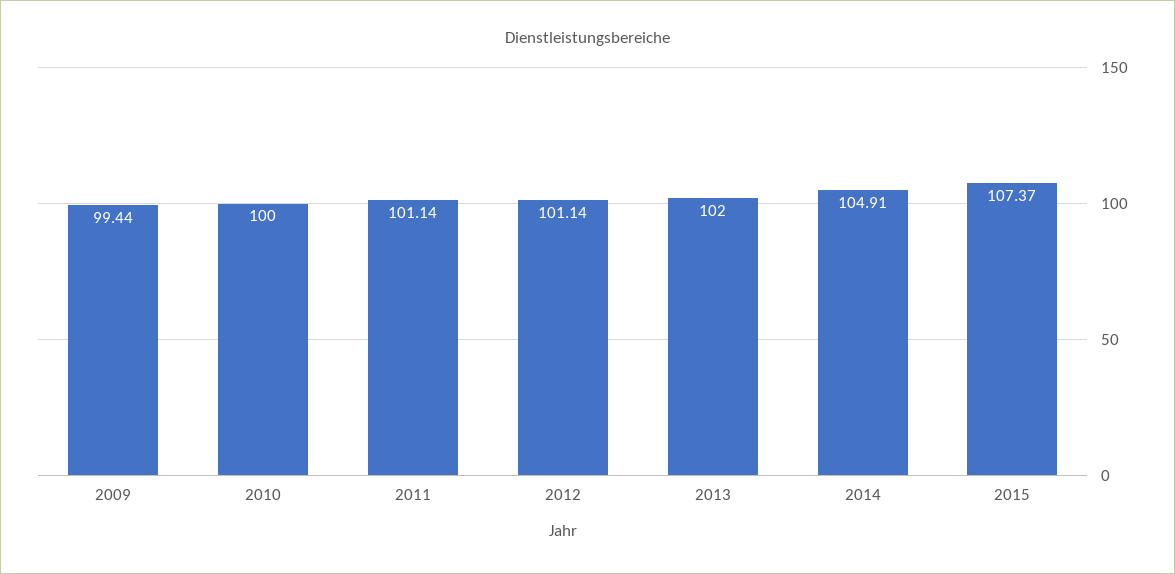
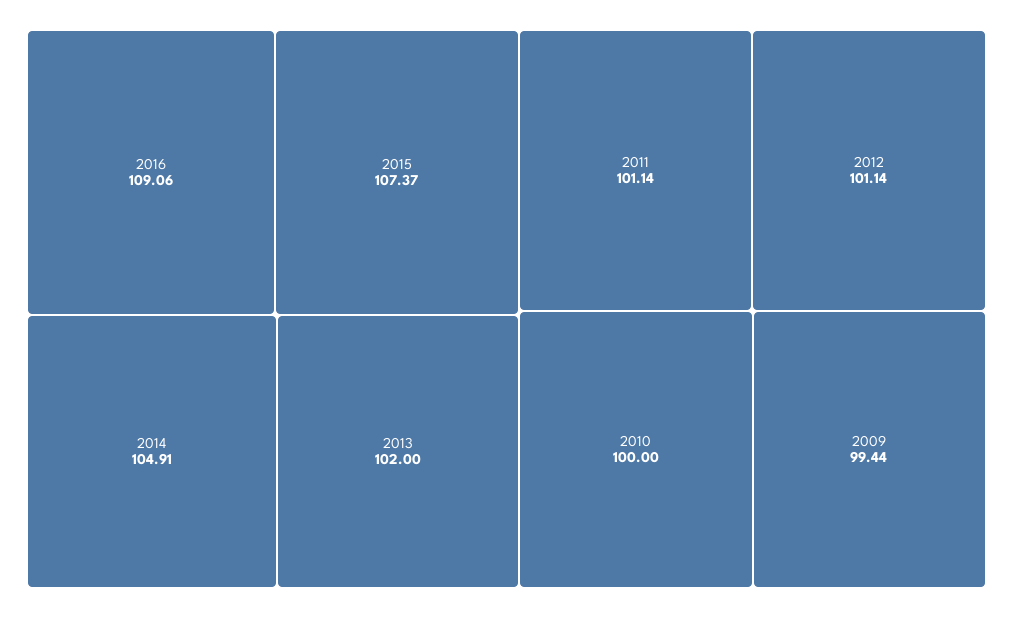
2016: none -> 109.06

